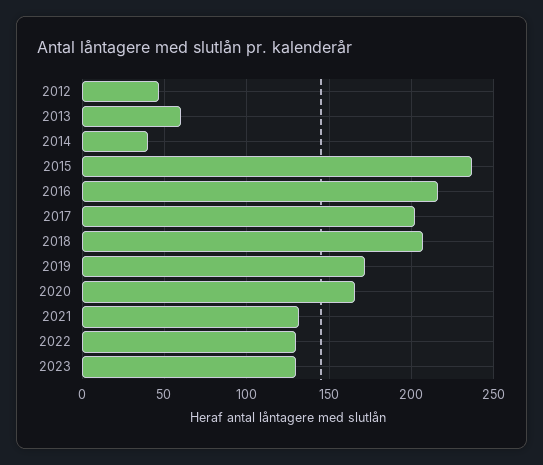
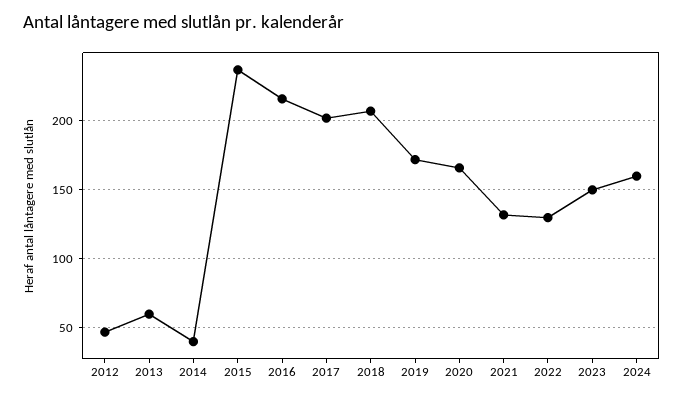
2023: 130 -> 150
2024: none -> 160

